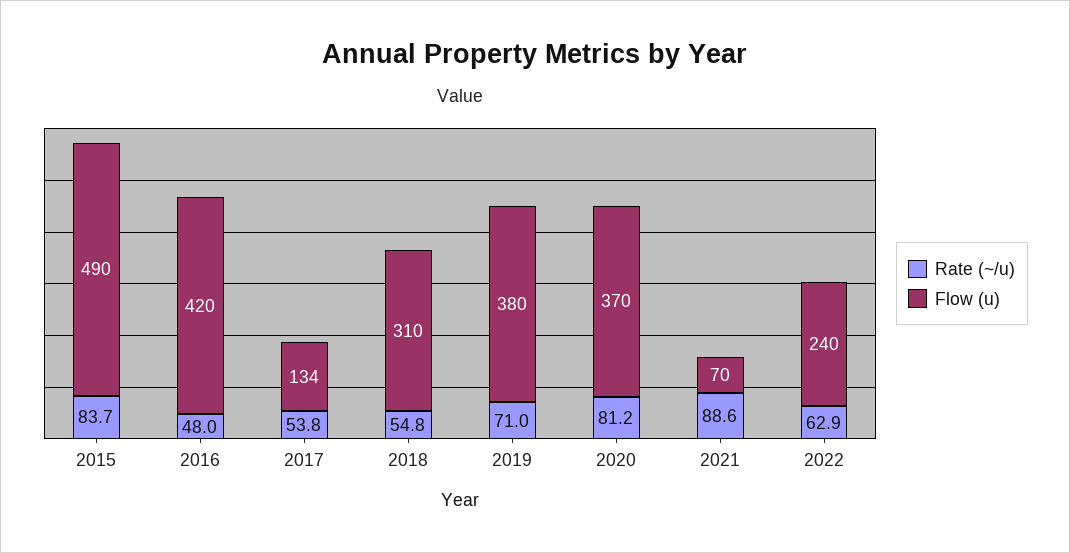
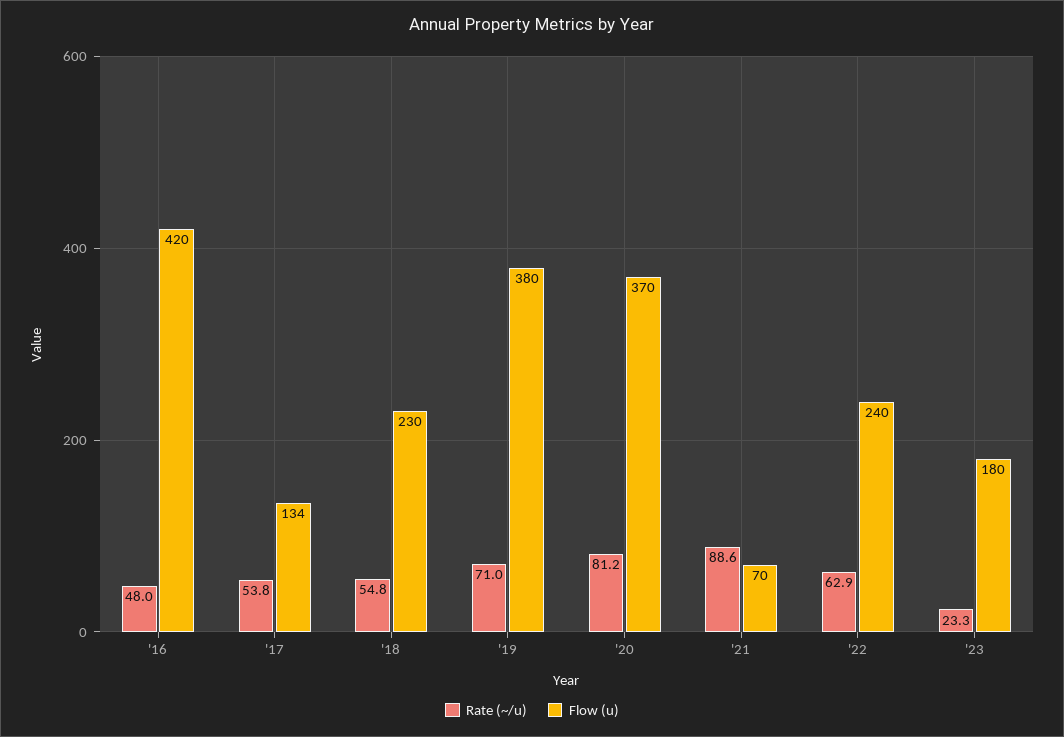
Rate (~/u), 2015: 83.7 -> none
Flow (u), 2015: 490 -> none
Flow (u), 2018: 310 -> 230
Rate (~/u), '23: none -> 23.3
Flow (u), '23: none -> 180

